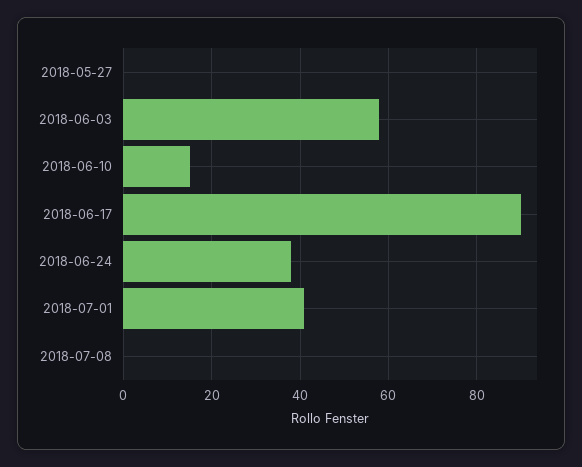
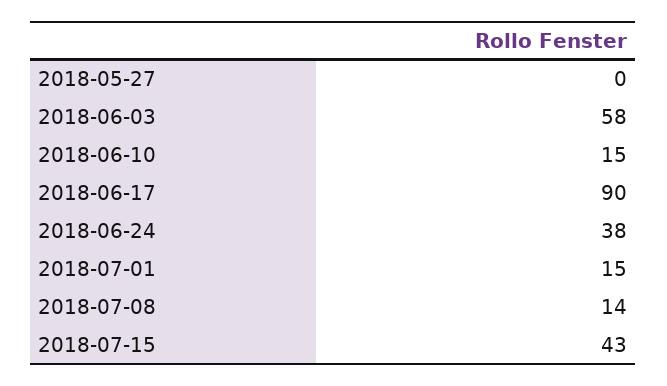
2018-07-01: 40 -> 15
2018-07-08: 0 -> 14
2018-07-15: none -> 43

